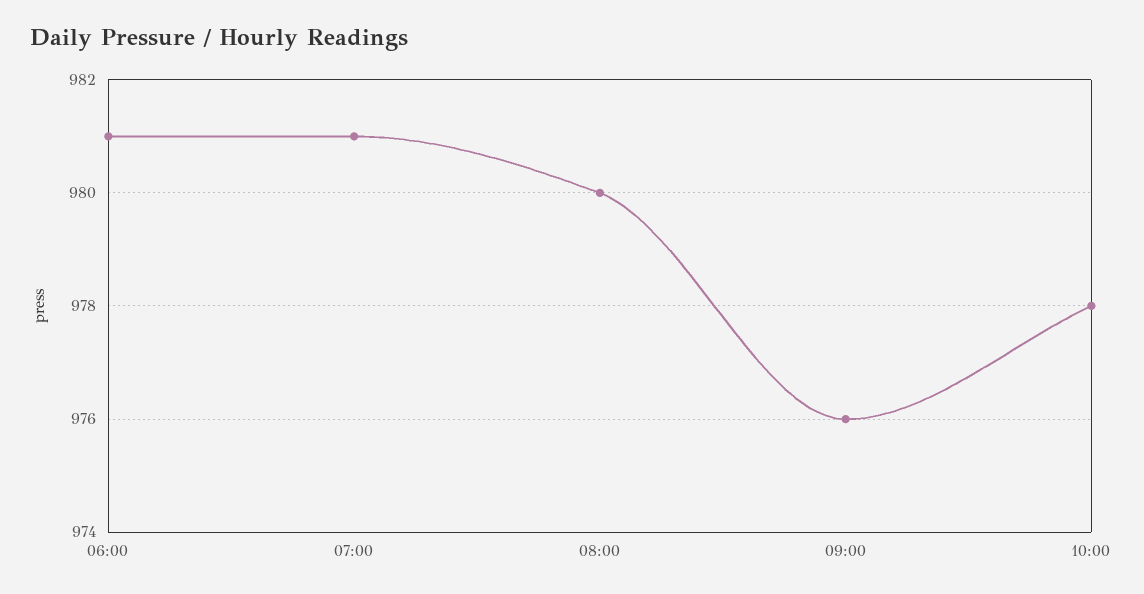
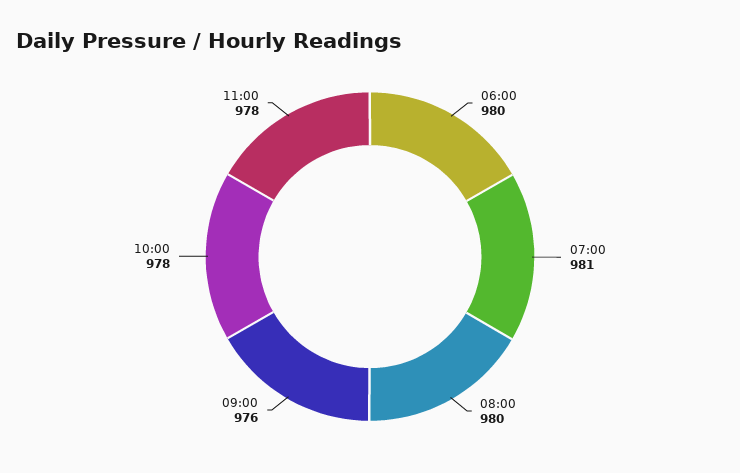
06:00: 981 -> 980
11:00: none -> 978

